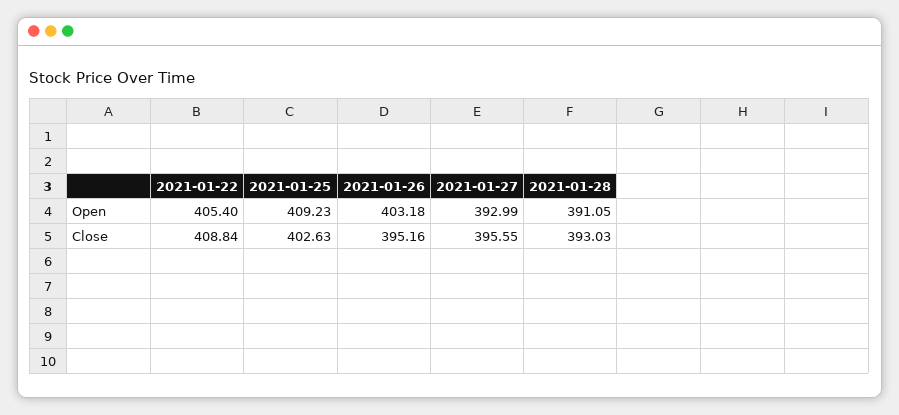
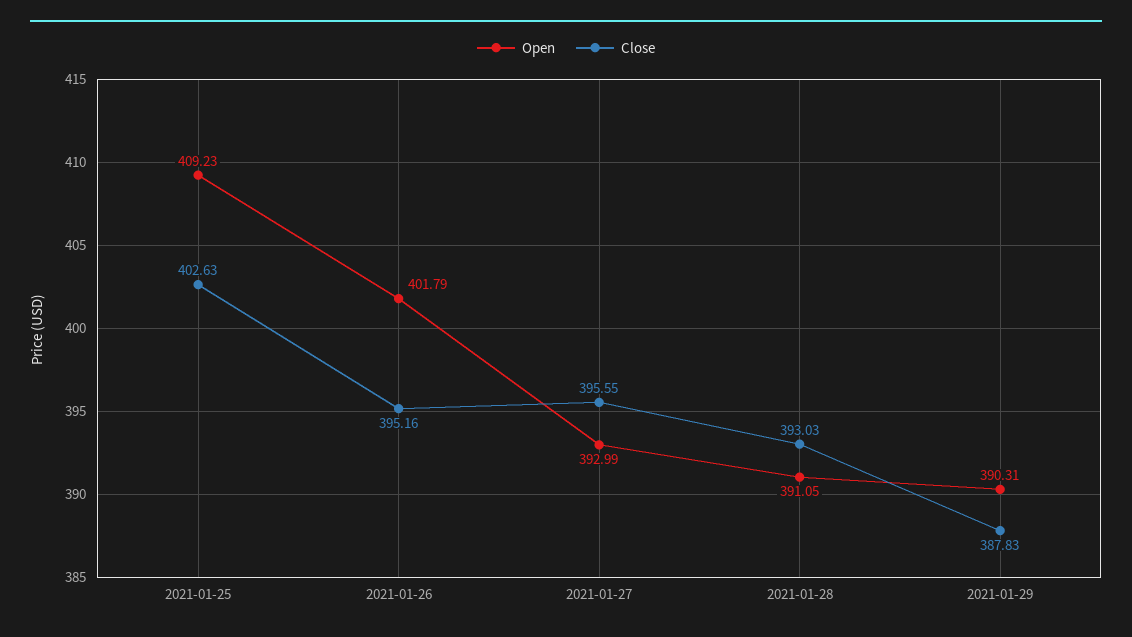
Open, 2021-01-22: 405.4 -> none
Open, 2021-01-26: 403.18 -> 401.79
Close, 2021-01-22: 408.84 -> none
Open, 2021-01-29: none -> 390.31
Close, 2021-01-29: none -> 387.83

